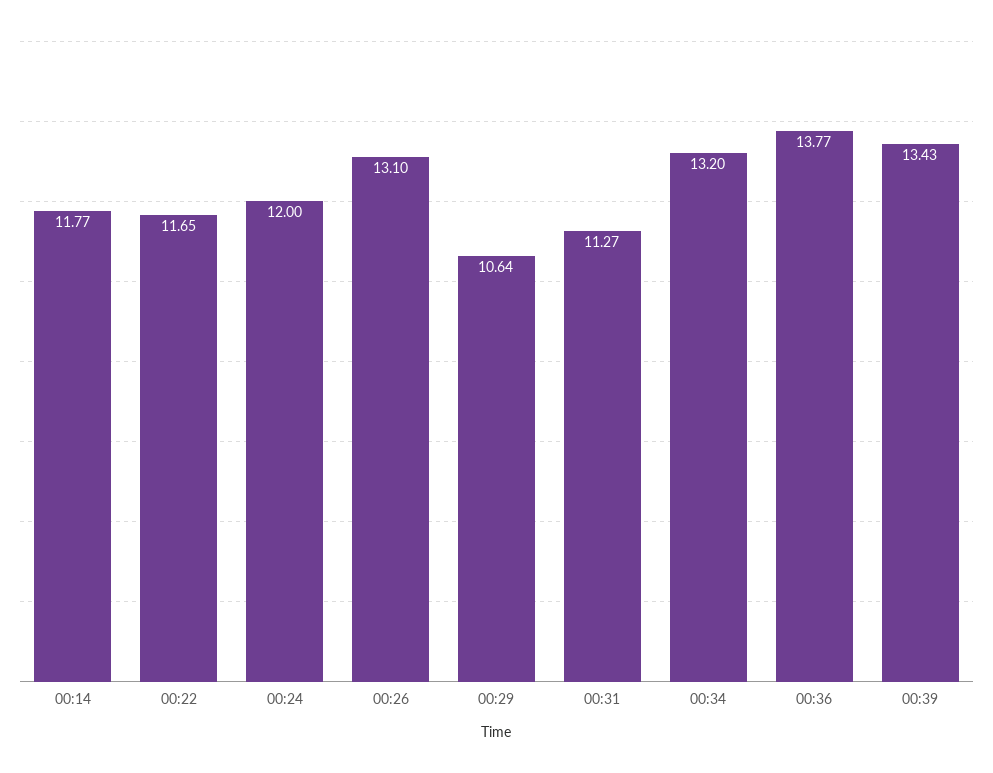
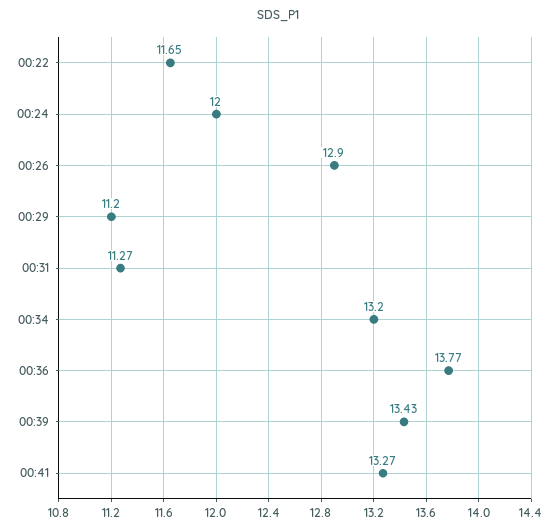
00:14: 11.77 -> none
00:26: 13.1 -> 12.9
00:29: 10.64 -> 11.2
00:41: none -> 13.27

